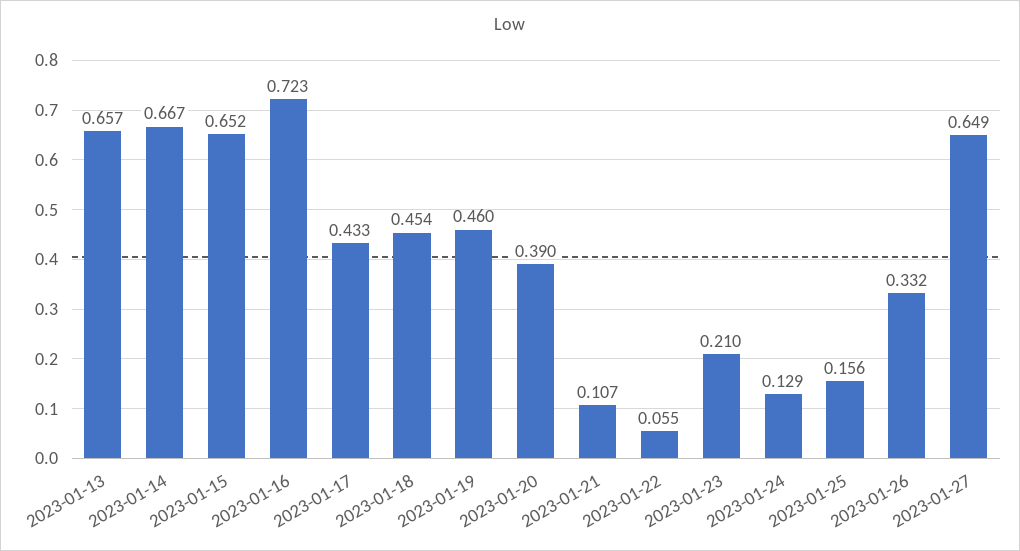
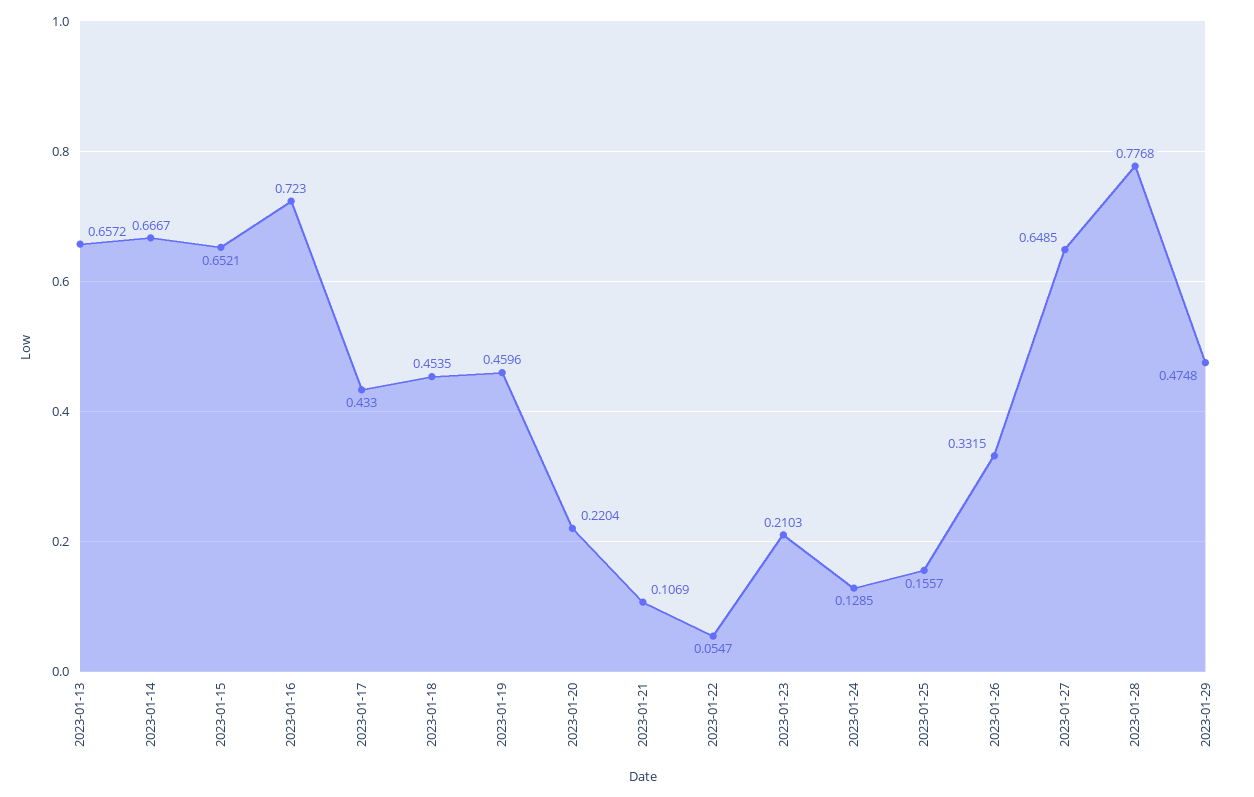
2023-01-20: 0.39 -> 0.2204
2023-01-28: none -> 0.7768
2023-01-29: none -> 0.4748

